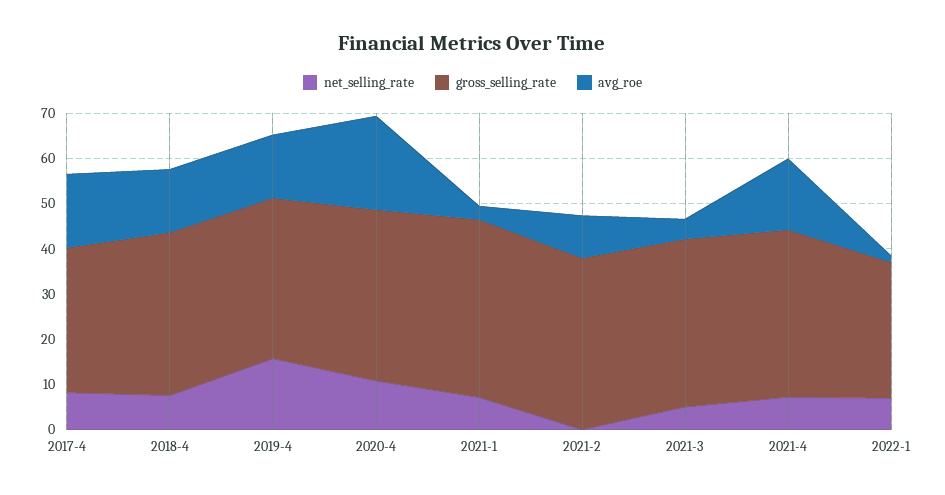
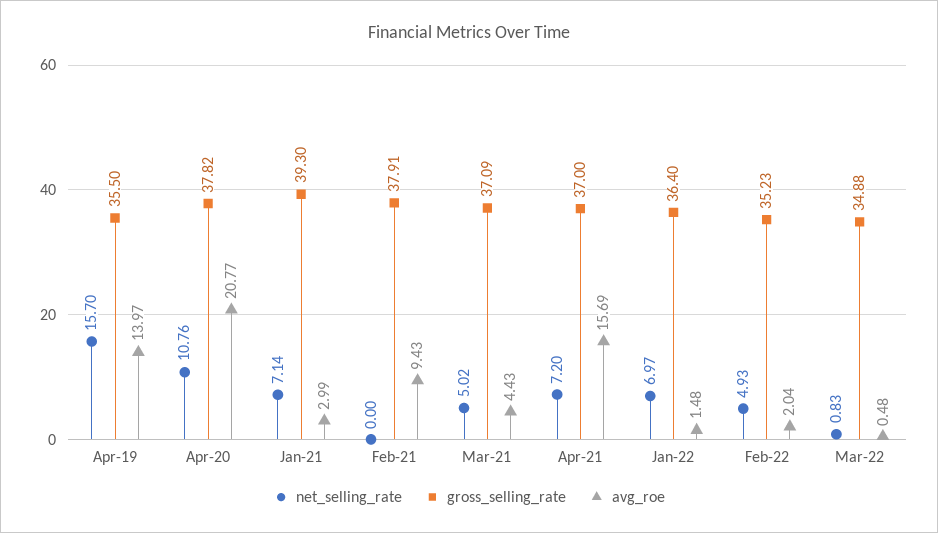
net_selling_rate, 2017-4: 8 -> none
gross_selling_rate, 2017-4: 32 -> none
avg_roe, 2017-4: 16 -> none
net_selling_rate, 2018-4: 8 -> none
gross_selling_rate, 2018-4: 36 -> none
avg_roe, 2018-4: 14 -> none
gross_selling_rate, 2022-1: 30 -> 36.4
net_selling_rate, Feb-22: none -> 4.93
gross_selling_rate, Feb-22: none -> 35.23
avg_roe, Feb-22: none -> 2.04
net_selling_rate, Mar-22: none -> 0.83
gross_selling_rate, Mar-22: none -> 34.88
avg_roe, Mar-22: none -> 0.48

